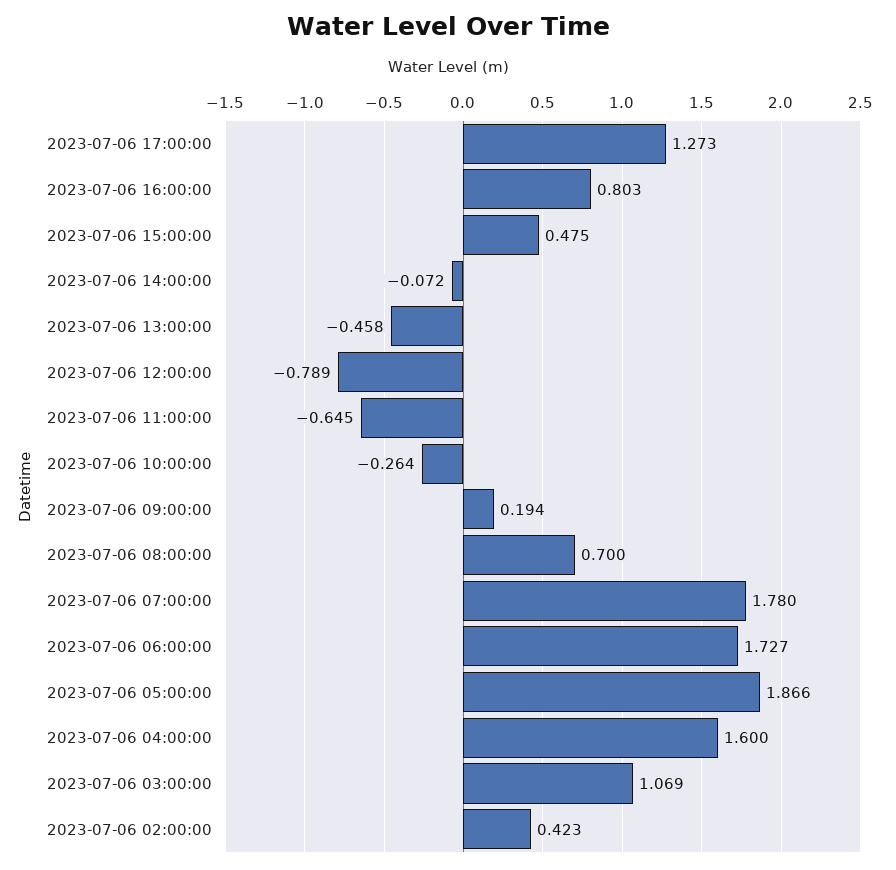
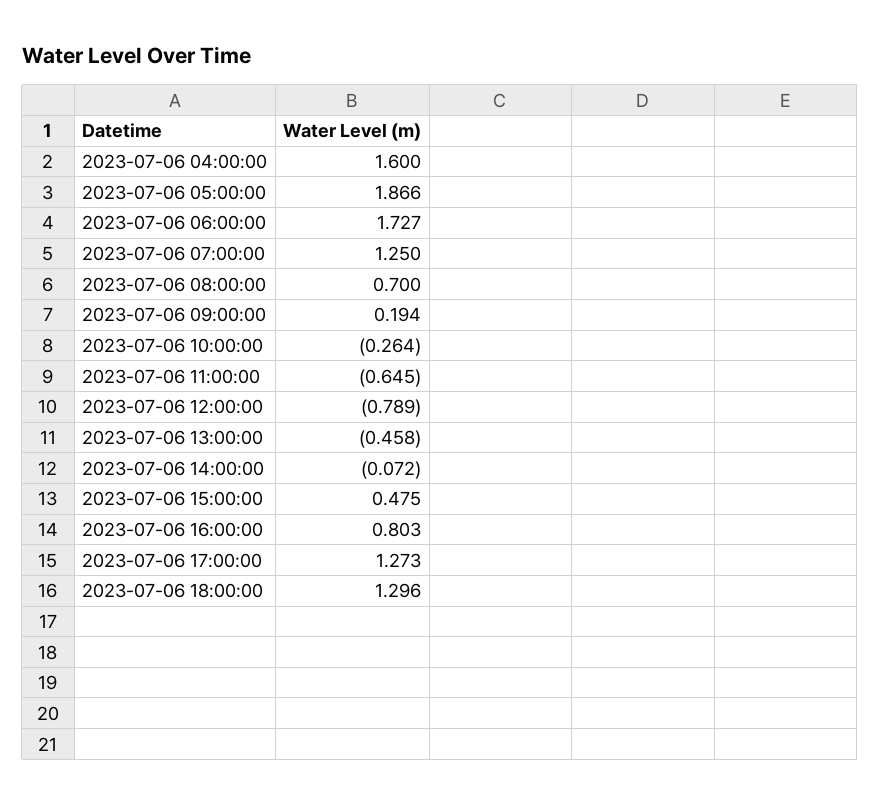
2023-07-06 07:00:00: 1.78 -> 1.25
2023-07-06 03:00:00: 1.069 -> none
2023-07-06 02:00:00: 0.423 -> none
2023-07-06 18:00:00: none -> 1.296

